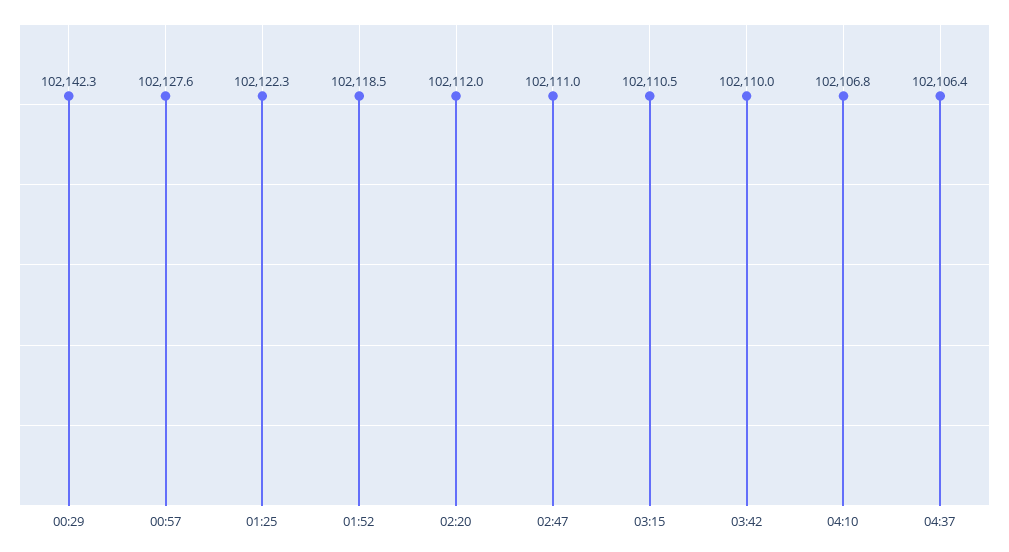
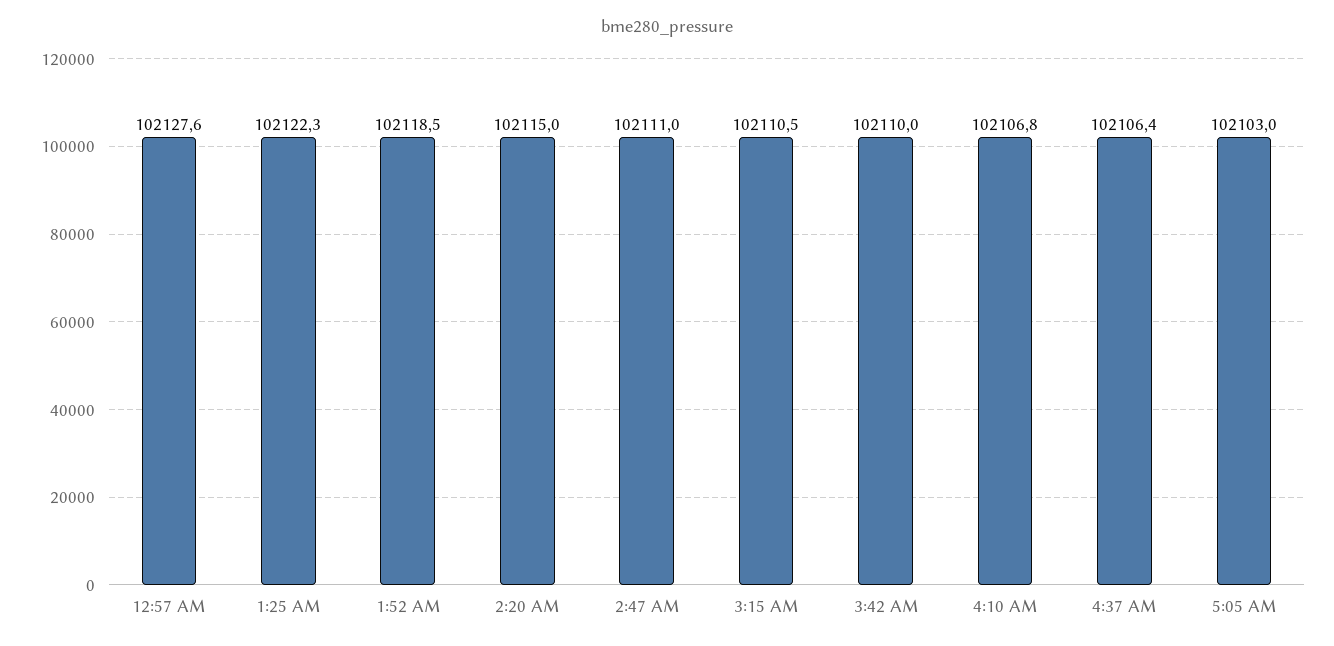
00:29: 102142.3 -> none
02:20: 102112 -> 102115
5:05 AM: none -> 102103

